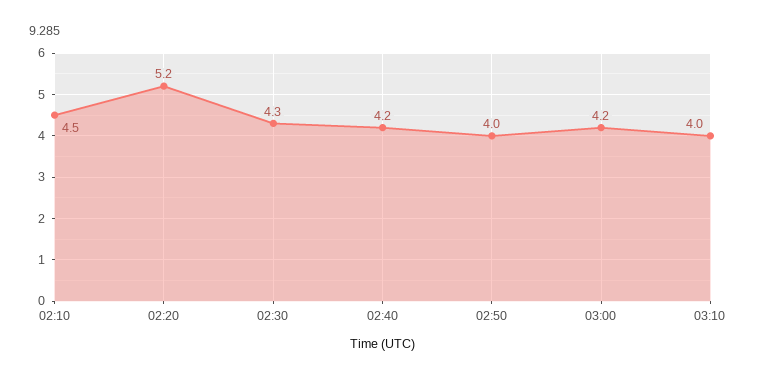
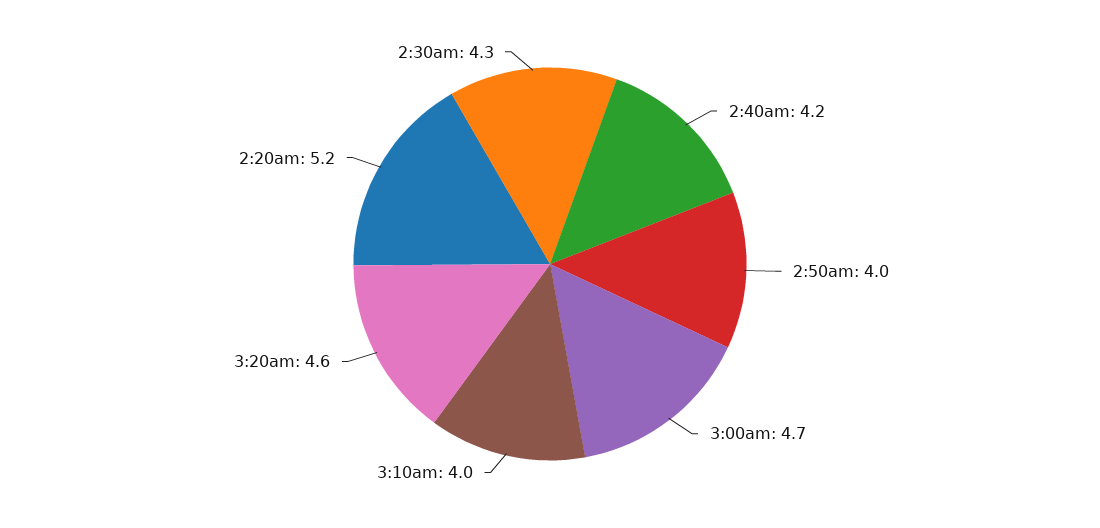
02:10: 4.5 -> none
03:00: 4.2 -> 4.7
3:20am: none -> 4.6

